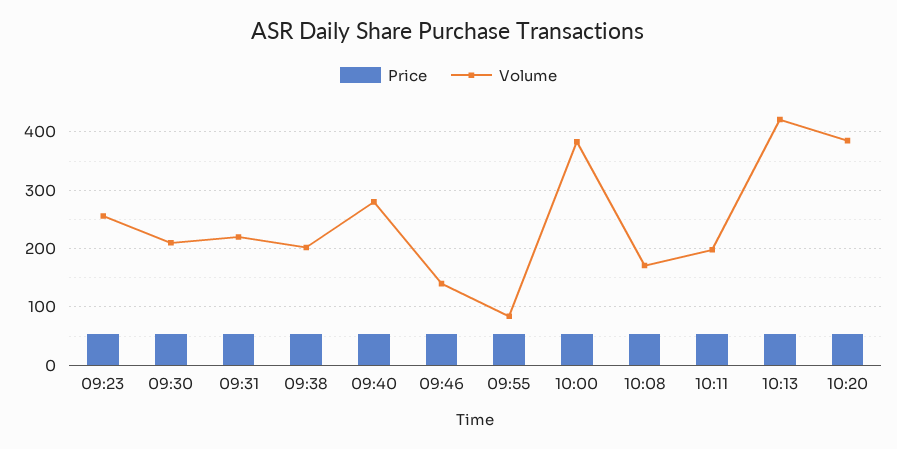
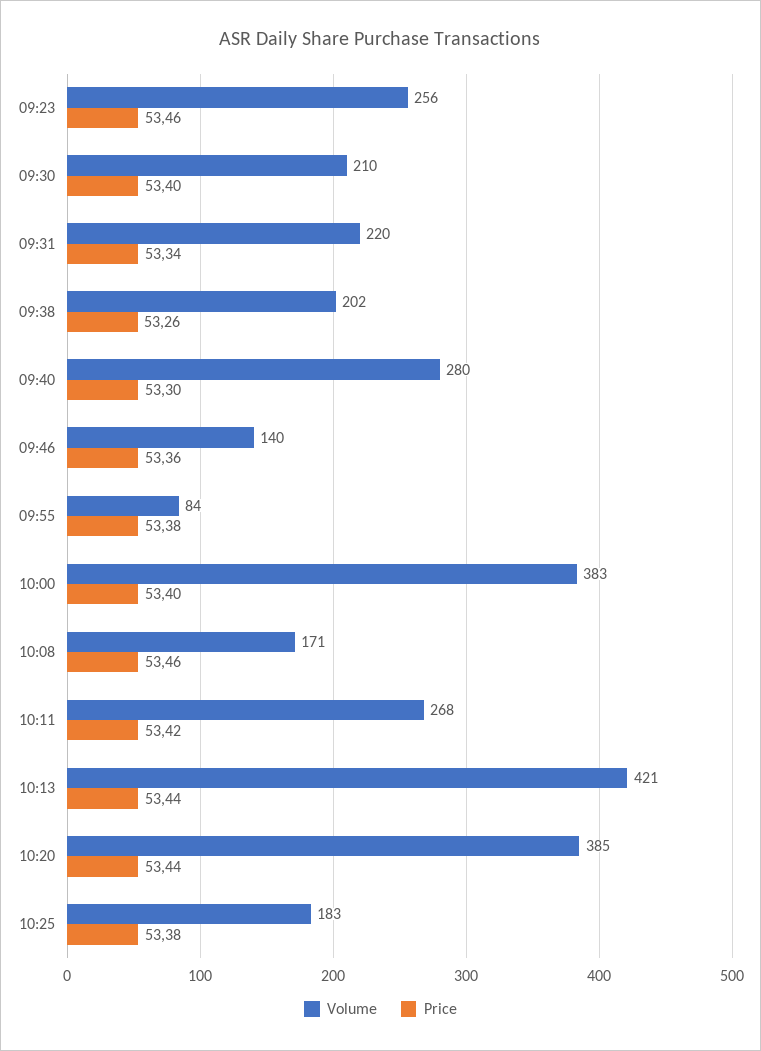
Volume, 10:11: 200 -> 268
Volume, 10:25: none -> 183
Price, 10:25: none -> 53.38

